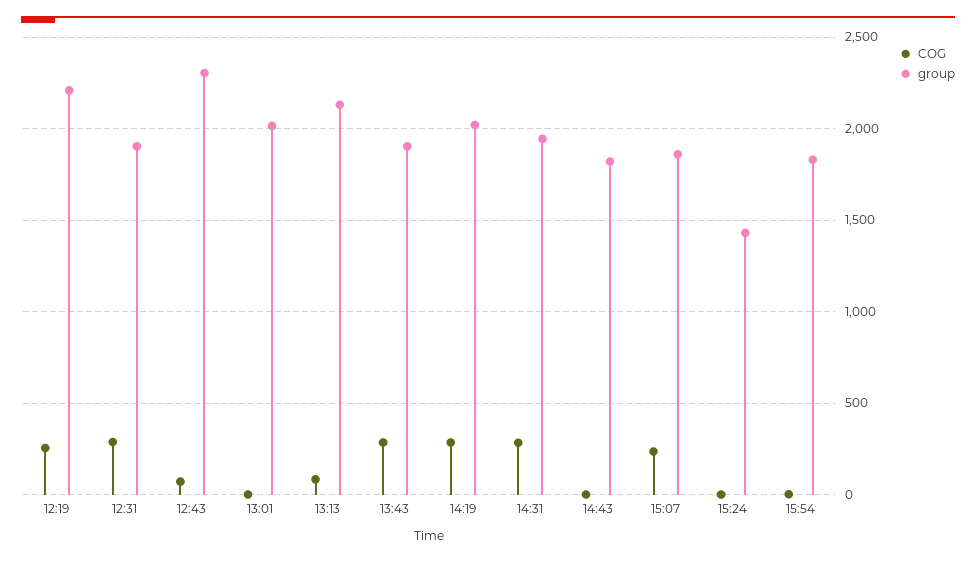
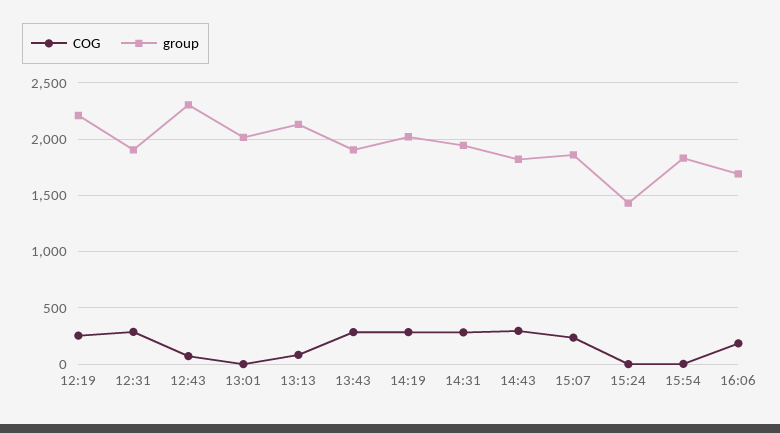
COG, 14:43: 0 -> 300
COG, 16:06: none -> 200
group, 16:06: none -> 1700

